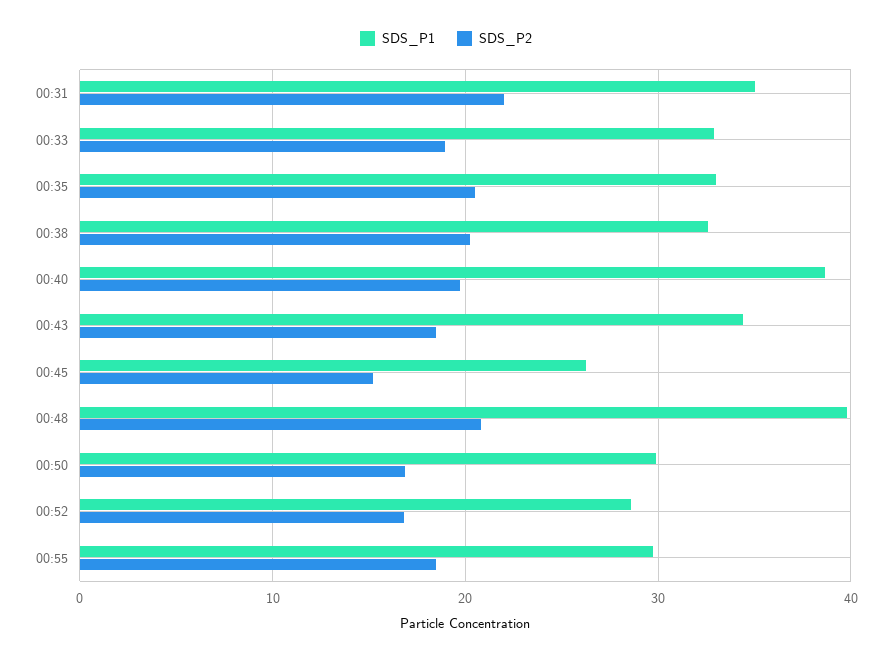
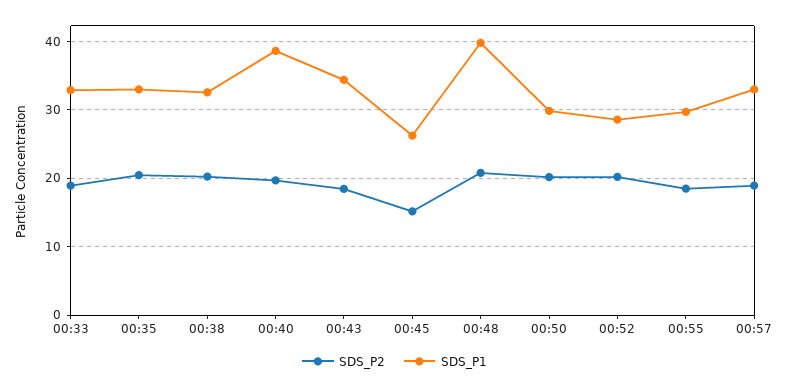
SDS_P1, 00:31: 35 -> none
SDS_P2, 00:31: 22 -> none
SDS_P2, 00:50: 17 -> 20
SDS_P2, 00:52: 17 -> 20
SDS_P2, 00:57: none -> 19
SDS_P1, 00:57: none -> 33

